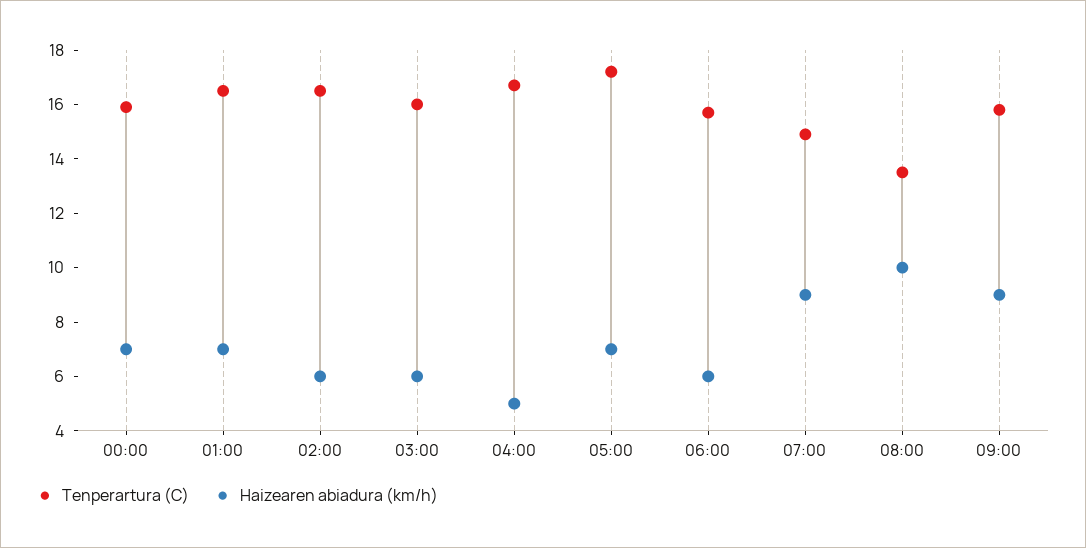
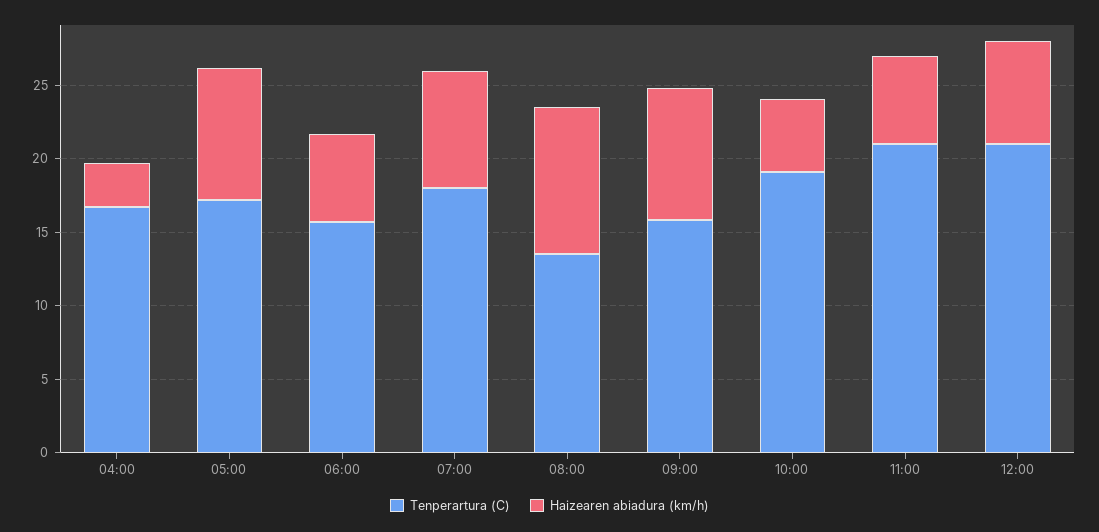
Tenperartura (C), 00:00: 16 -> none
Haizearen abiadura (km/h), 00:00: 7 -> none
Tenperartura (C), 01:00: 16.5 -> none
Haizearen abiadura (km/h), 01:00: 7 -> none
Tenperartura (C), 02:00: 16.5 -> none
Haizearen abiadura (km/h), 02:00: 6 -> none
Tenperartura (C), 03:00: 16 -> none
Haizearen abiadura (km/h), 03:00: 6 -> none
Haizearen abiadura (km/h), 04:00: 5 -> 3
Haizearen abiadura (km/h), 05:00: 7 -> 9
Tenperartura (C), 07:00: 15 -> 18
Haizearen abiadura (km/h), 07:00: 9 -> 8
Tenperartura (C), 10:00: none -> 19
Haizearen abiadura (km/h), 10:00: none -> 5
Tenperartura (C), 11:00: none -> 21
Haizearen abiadura (km/h), 11:00: none -> 6
Tenperartura (C), 12:00: none -> 21
Haizearen abiadura (km/h), 12:00: none -> 7

